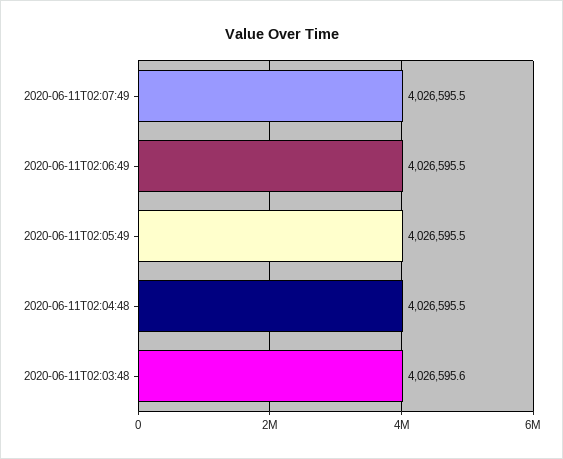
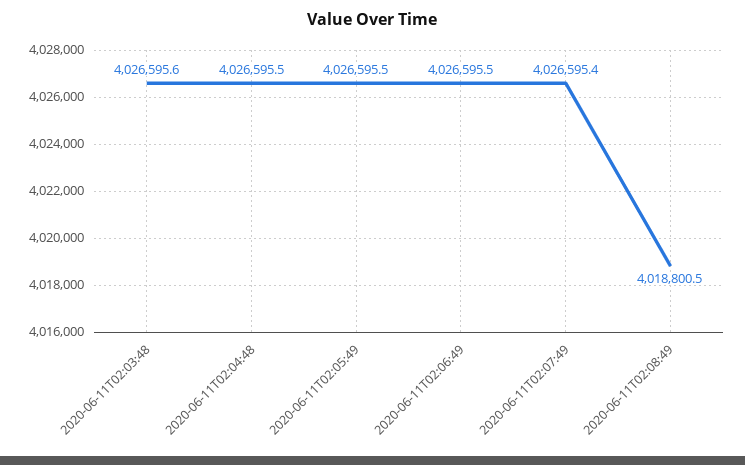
2020-06-11T02:07:49: 4026595.5 -> 4026595.4
2020-06-11T02:08:49: none -> 4018800.5

